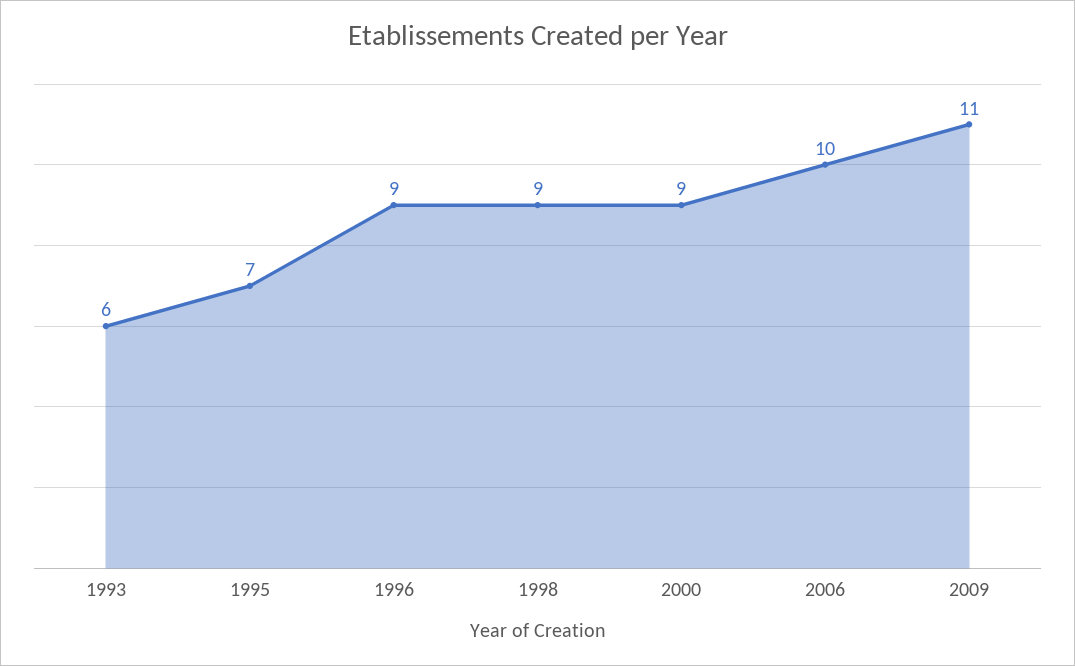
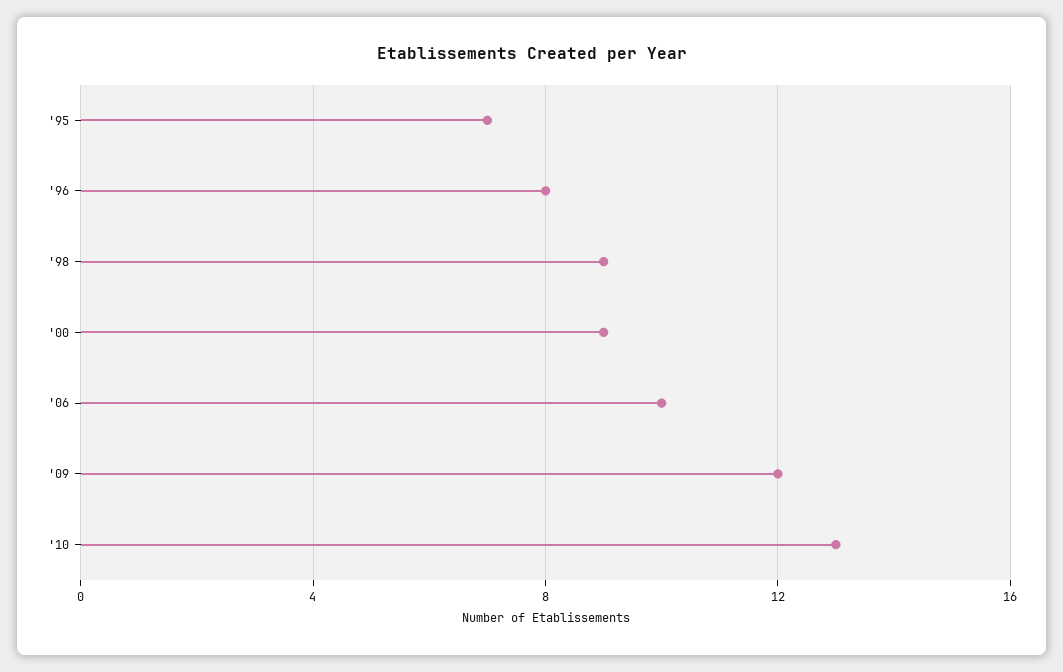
1993: 6 -> none
1996: 9 -> 8
2009: 11 -> 12
'10: none -> 13

